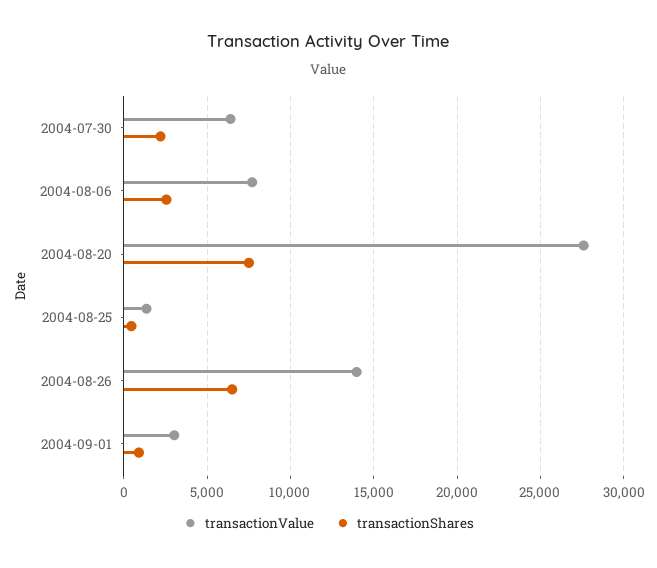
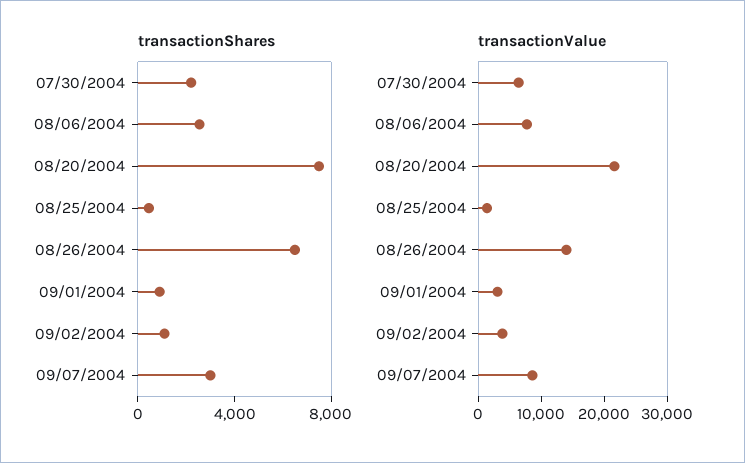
transactionValue, 2004-08-20: 27500 -> 22000
transactionShares, 09/02/2004: none -> 1000
transactionShares, 09/07/2004: none -> 3000
transactionValue, 09/02/2004: none -> 4000
transactionValue, 09/07/2004: none -> 8000

